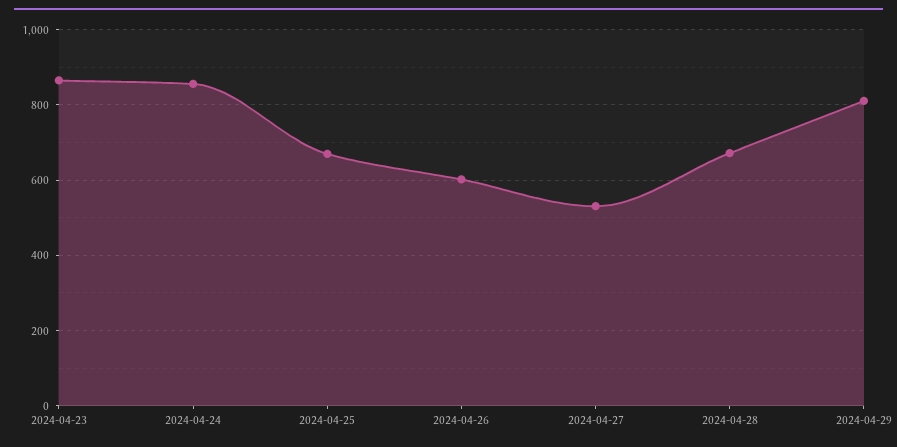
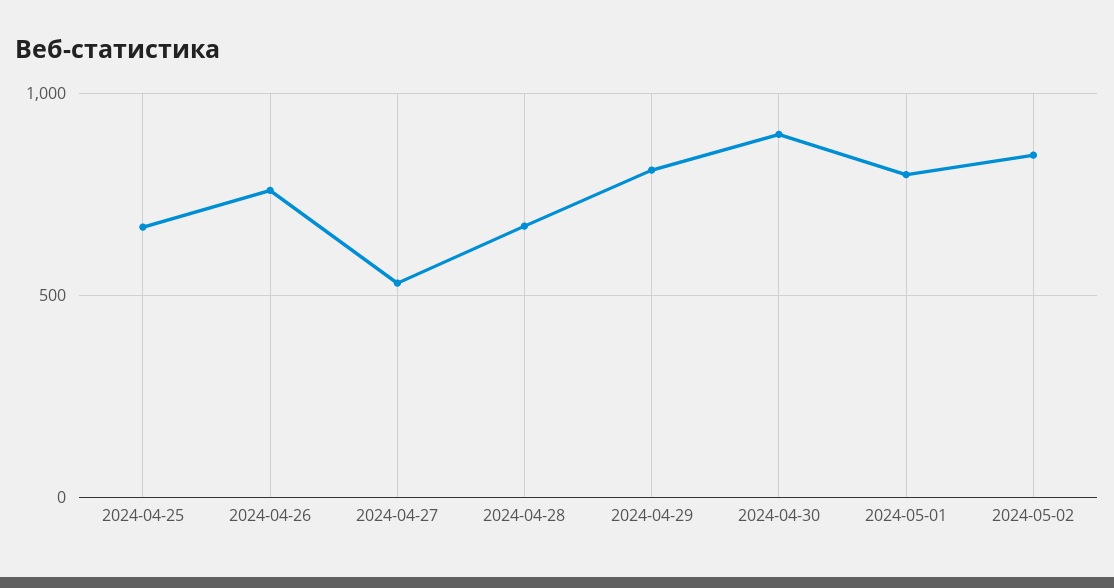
2024-04-23: 860 -> none
2024-04-24: 860 -> none
2024-04-26: 600 -> 750
2024-04-30: none -> 900
2024-05-01: none -> 800
2024-05-02: none -> 850

